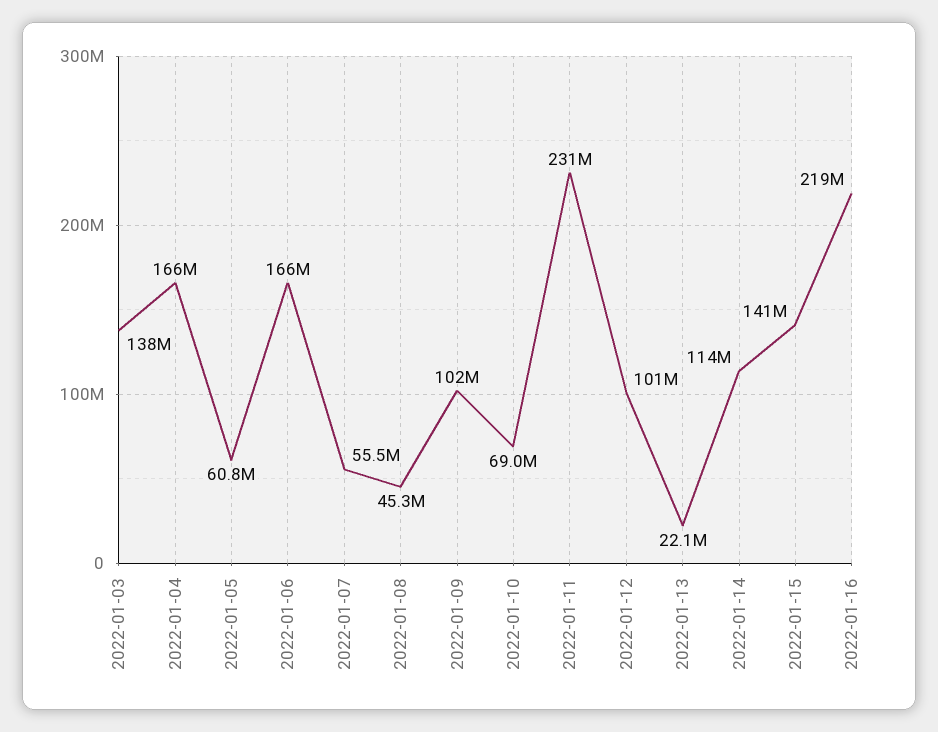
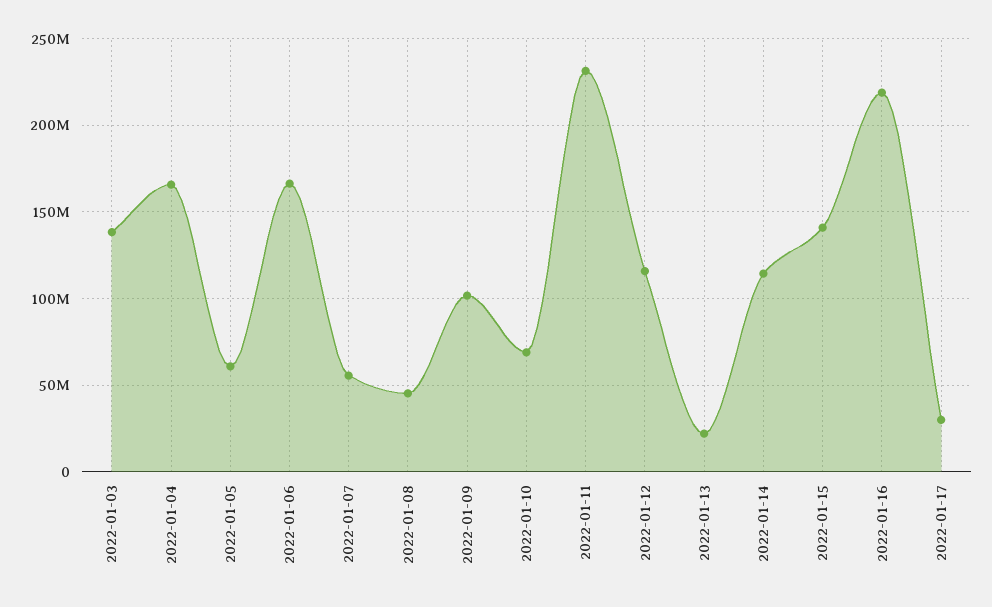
2022-01-12: 101000000 -> 115000000
2022-01-17: none -> 30000000

